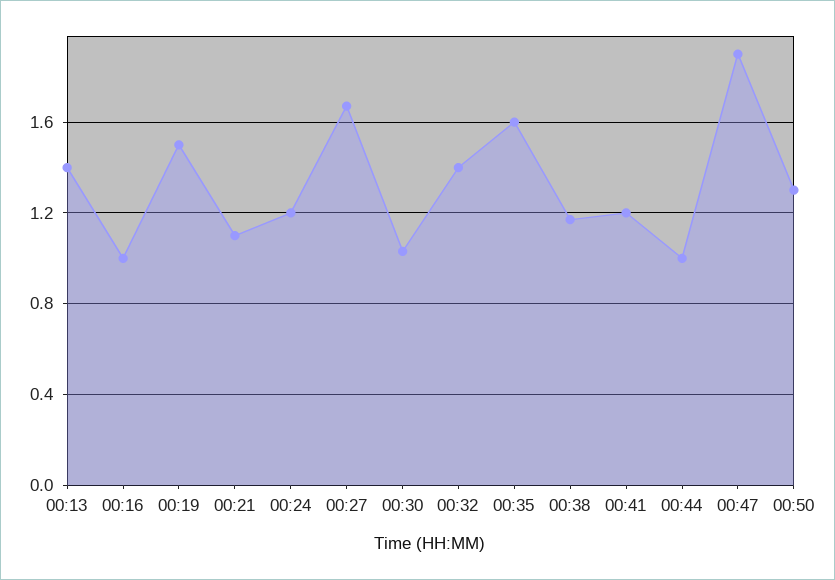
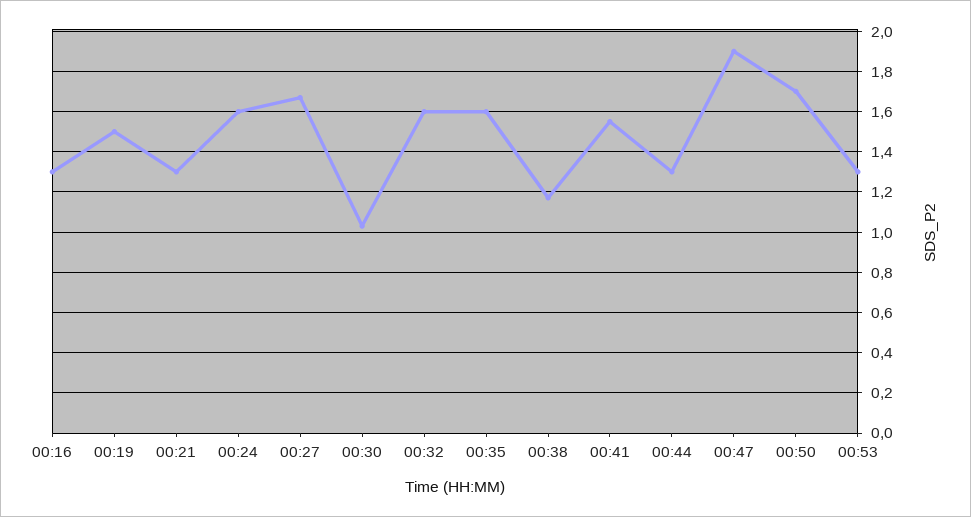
00:13: 1.4 -> none
00:16: 1 -> 1.3
00:21: 1.1 -> 1.3
00:24: 1.2 -> 1.6
00:32: 1.4 -> 1.6
00:41: 1.2 -> 1.55
00:44: 1 -> 1.3
00:50: 1.3 -> 1.7
00:53: none -> 1.3

